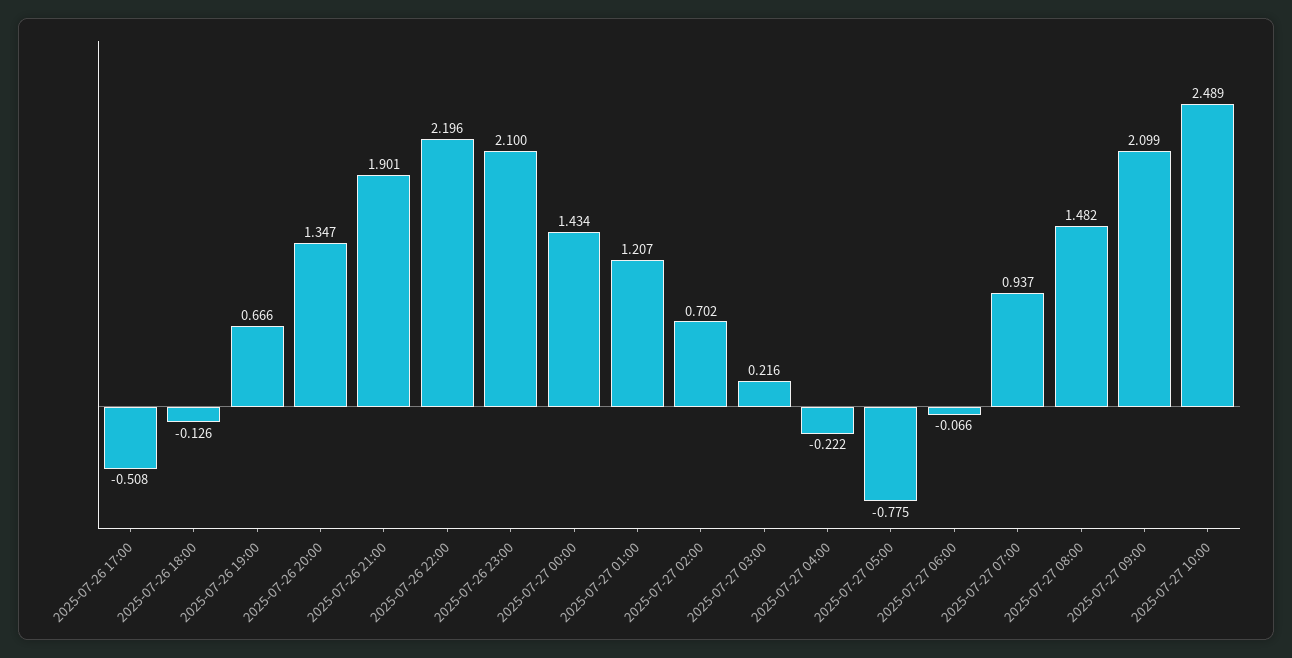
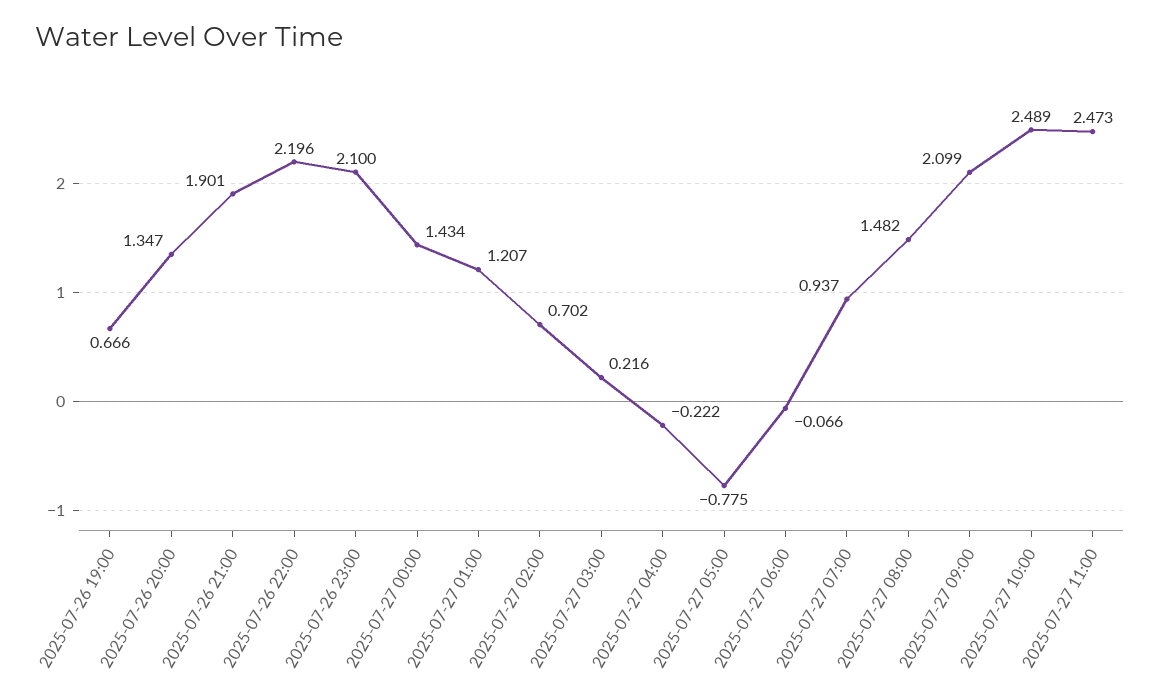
2025-07-26 17:00: -0.508 -> none
2025-07-26 18:00: -0.126 -> none
2025-07-27 11:00: none -> 2.473

